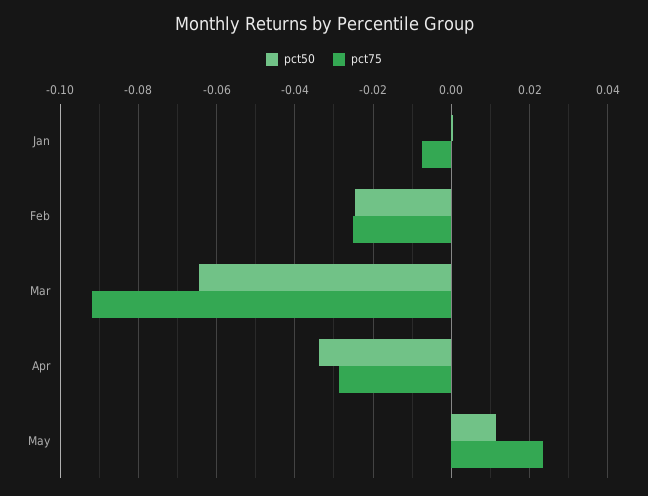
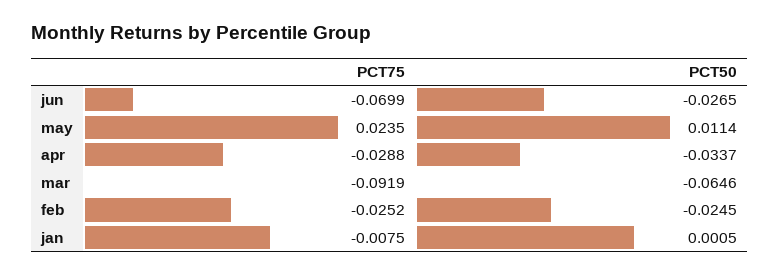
pct75, jun: none -> -0.0699
pct50, jun: none -> -0.0265

